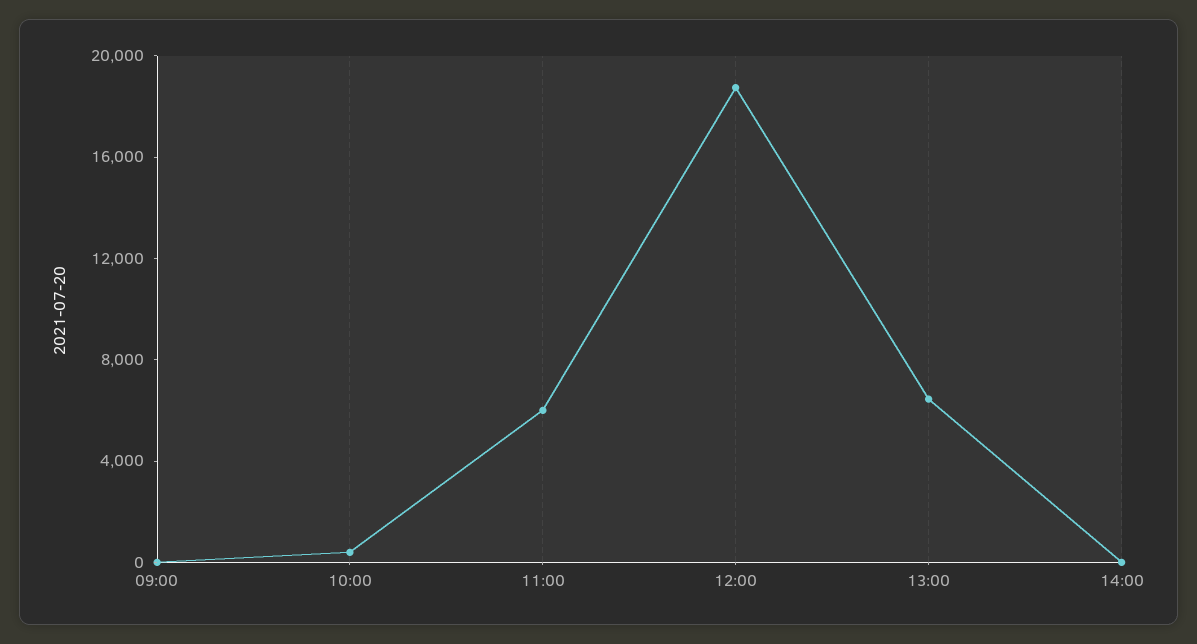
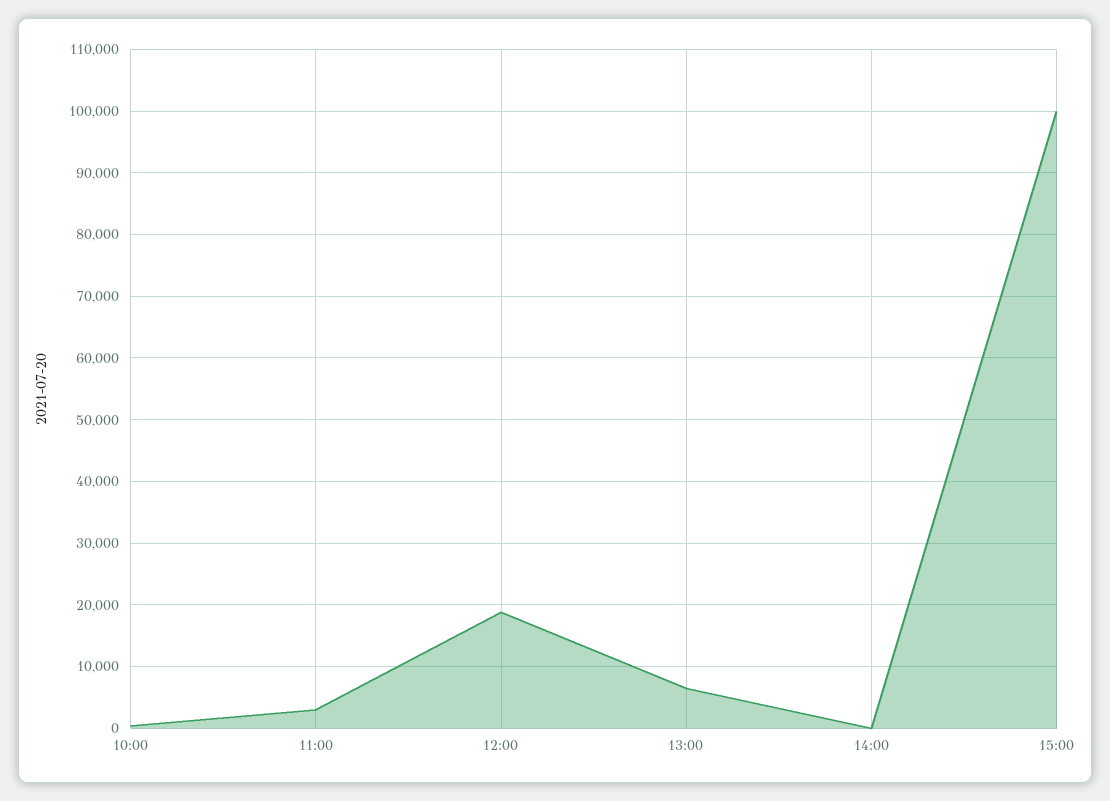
09:00: 0 -> none
11:00: 6000 -> 3000
15:00: none -> 100000

